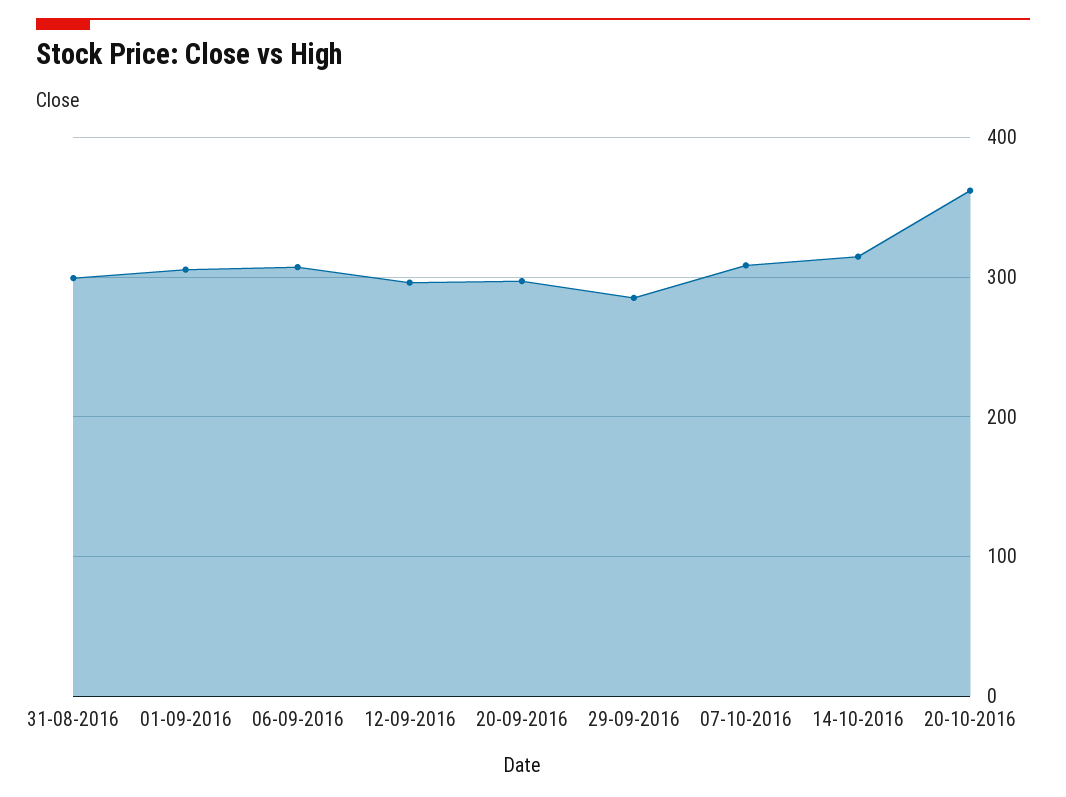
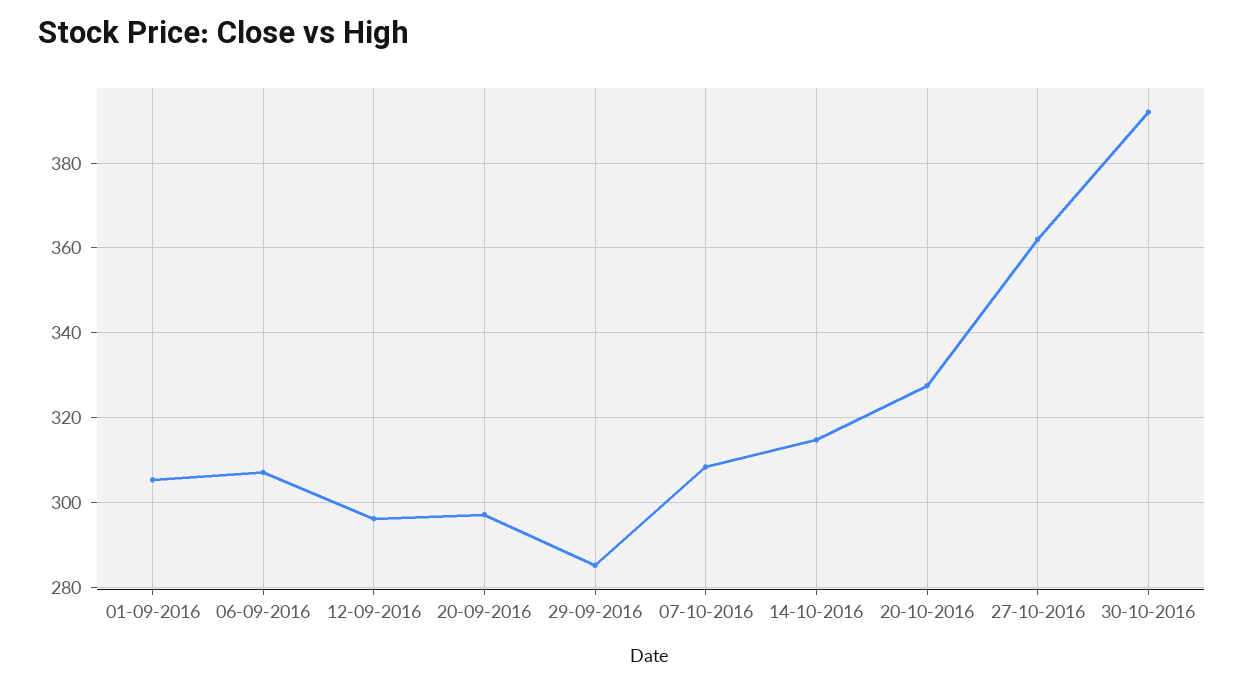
31-08-2016: 300 -> none
20-10-2016: 360 -> 328
27-10-2016: none -> 362
30-10-2016: none -> 392

